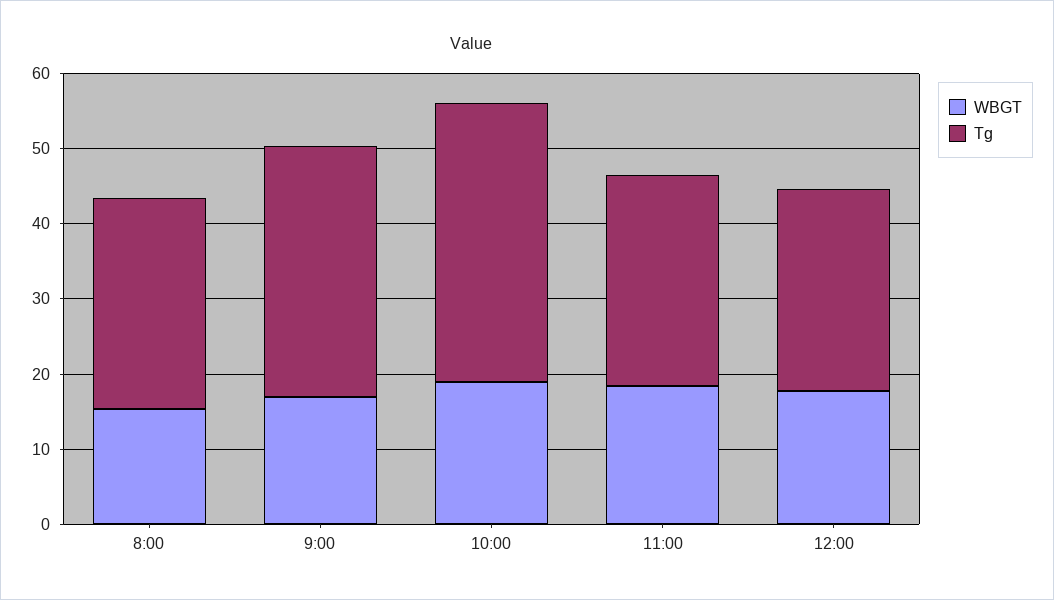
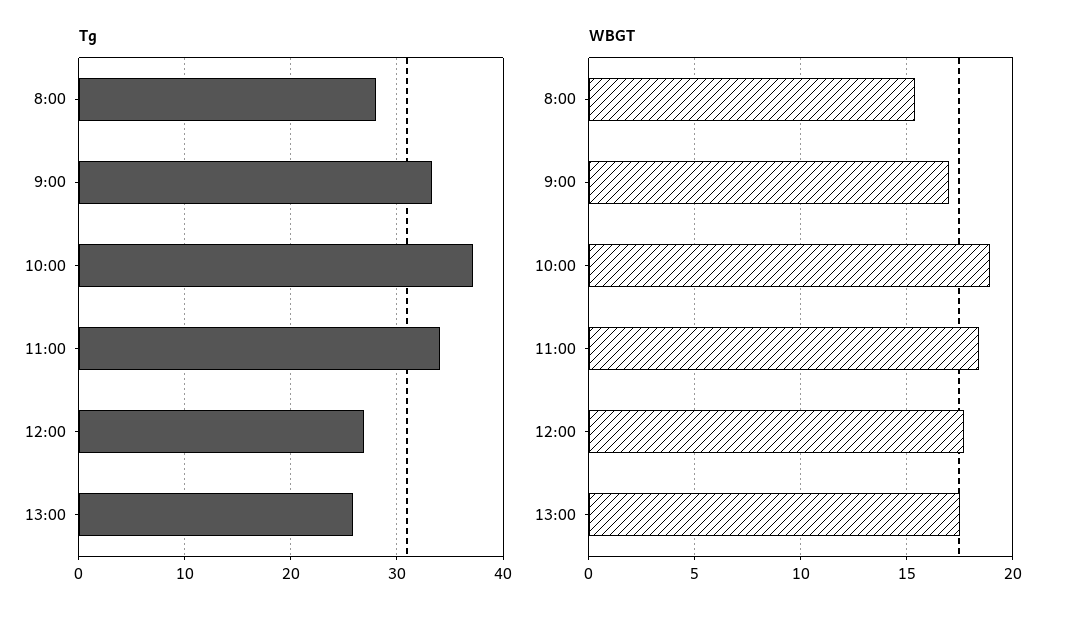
Tg, 11:00: 28 -> 34
Tg, 13:00: none -> 26
WBGT, 13:00: none -> 17.5

